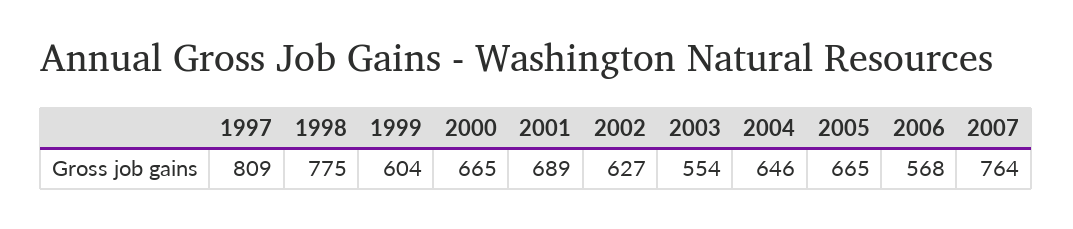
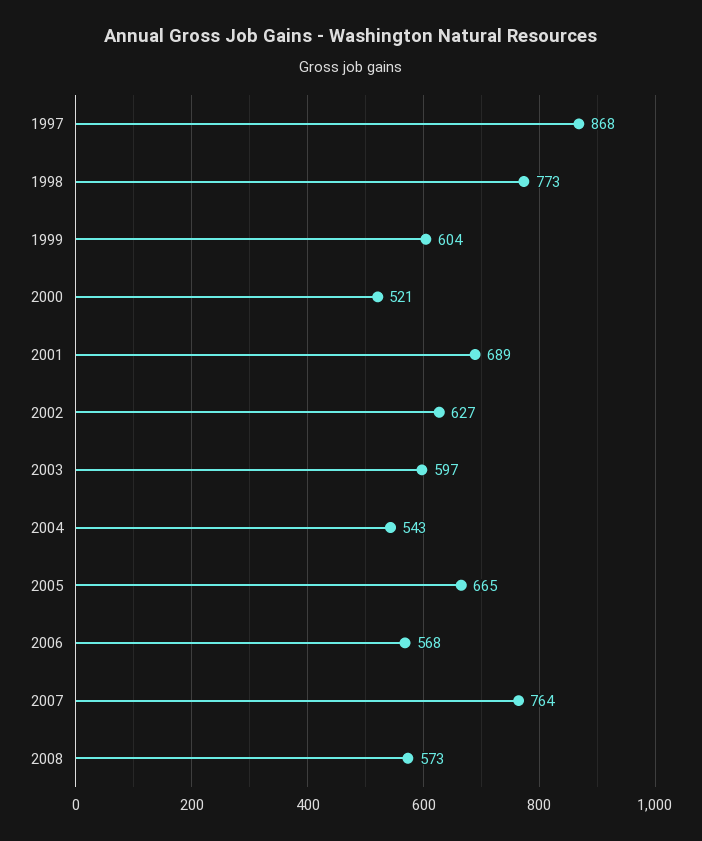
1997: 809 -> 868
1998: 775 -> 773
2000: 665 -> 521
2003: 554 -> 597
2004: 646 -> 543
2008: none -> 573

